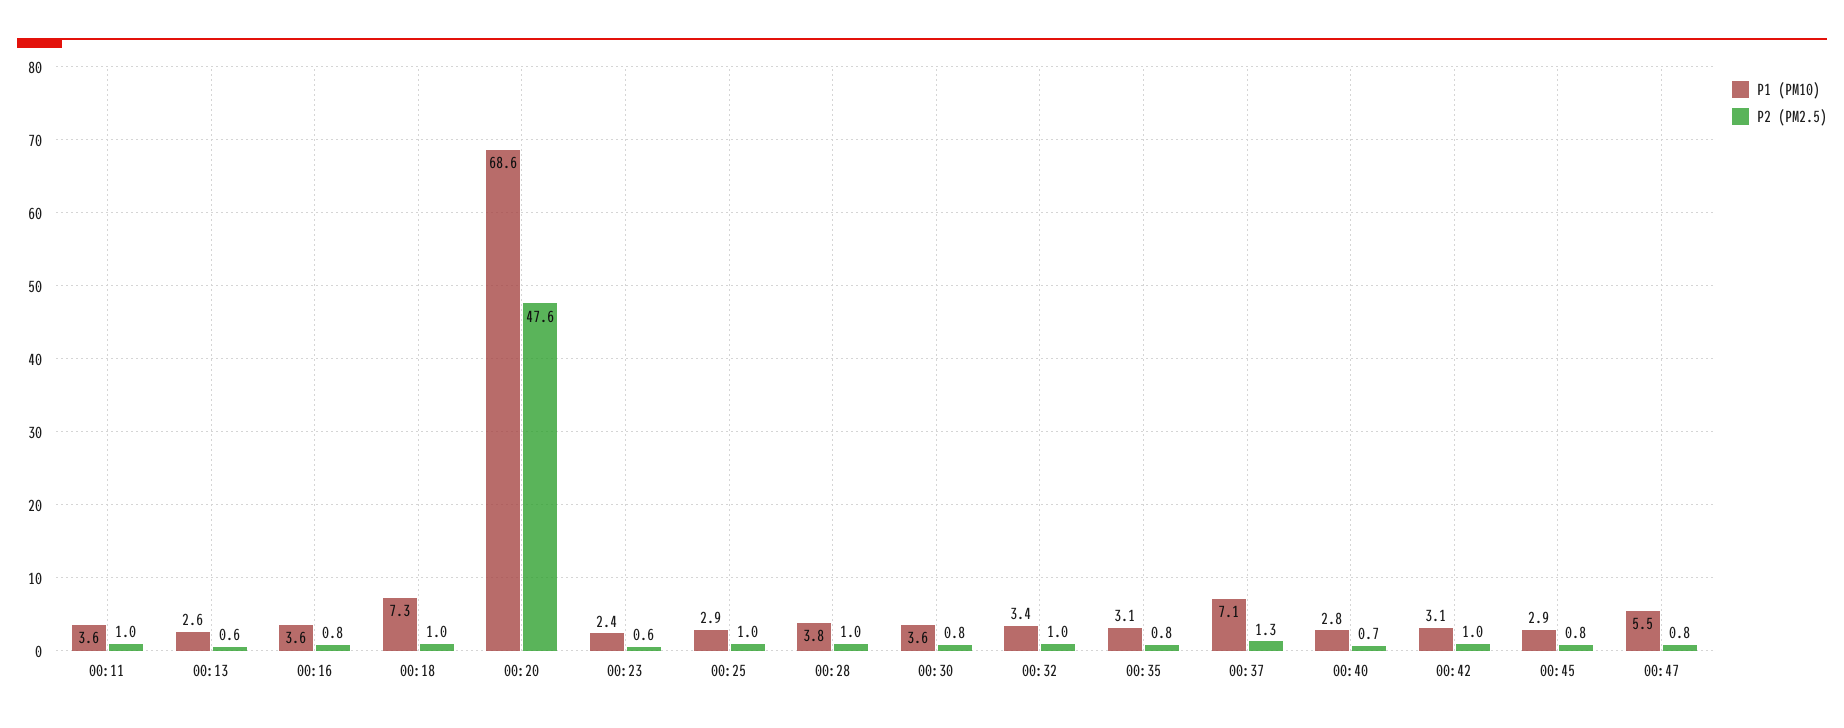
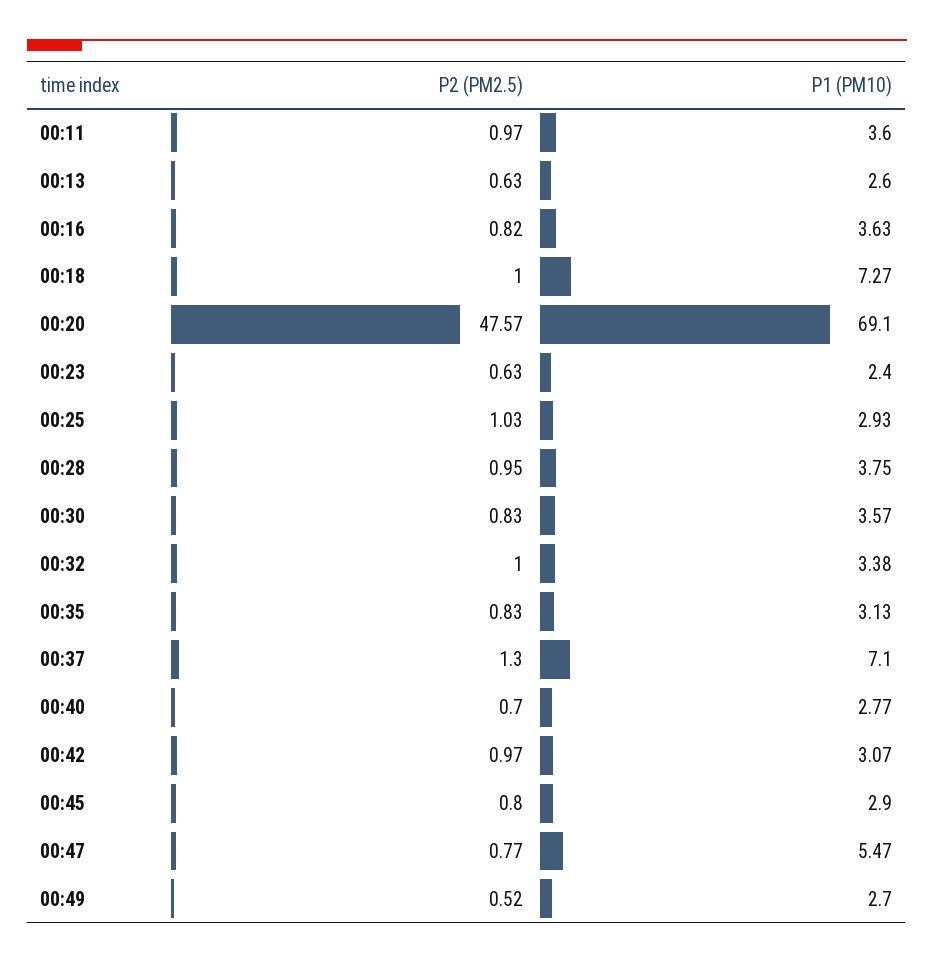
P1 (PM10), 00:20: 68.6 -> 69.1
P2 (PM2.5), 00:49: none -> 0.52
P1 (PM10), 00:49: none -> 2.7

